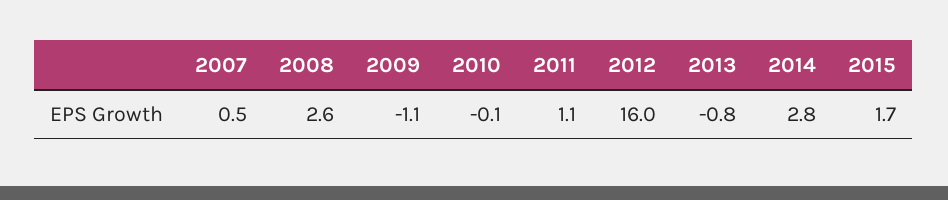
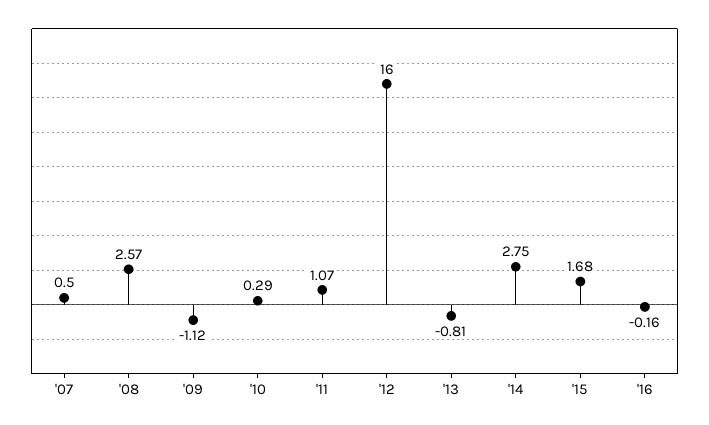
2010: -0.1 -> 0.29
'16: none -> -0.16

